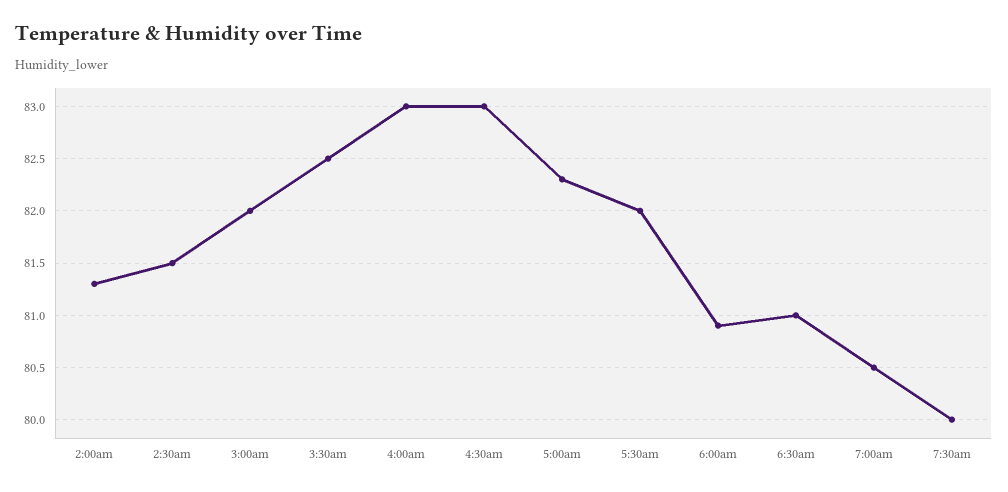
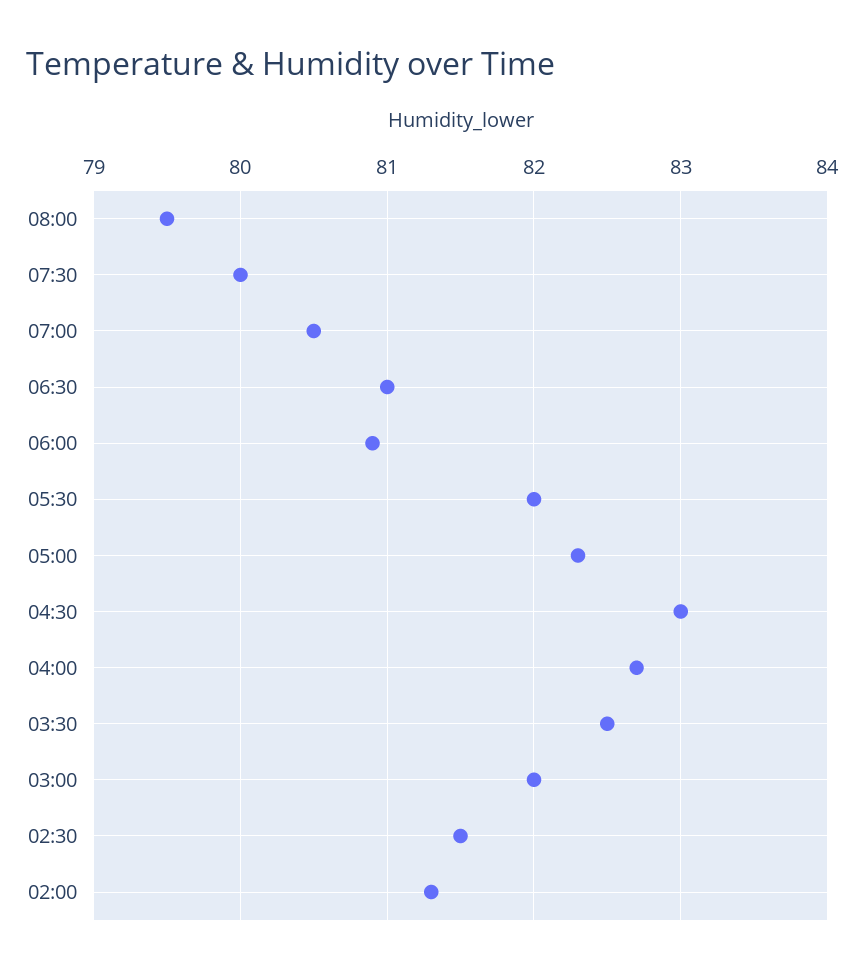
4:00am: 83 -> 82.7
08:00: none -> 79.5

